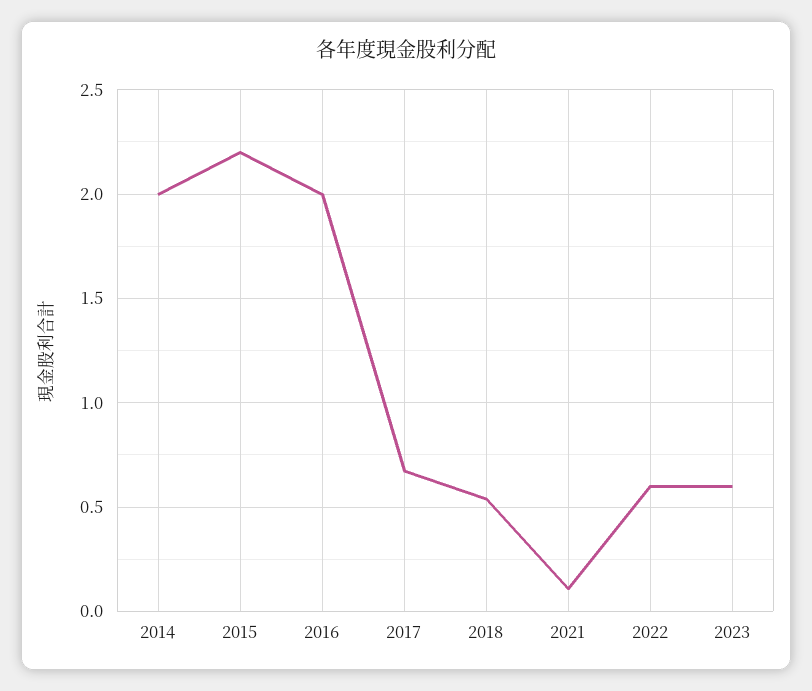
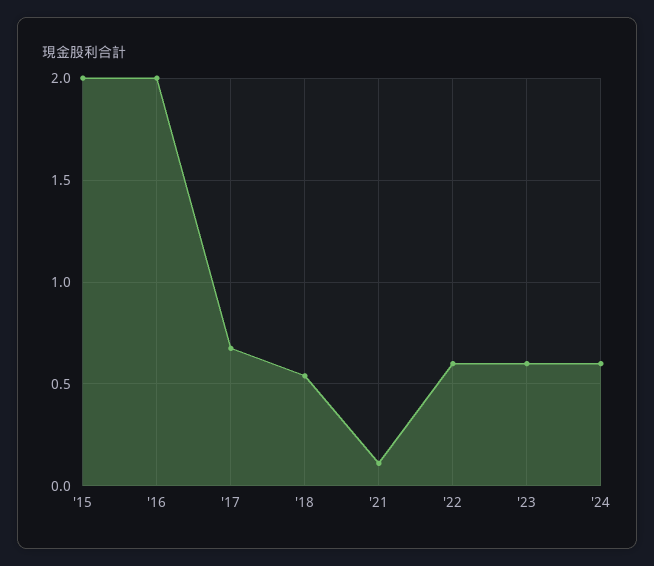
2014: 2 -> none
2015: 2.2 -> 2
'24: none -> 0.6

